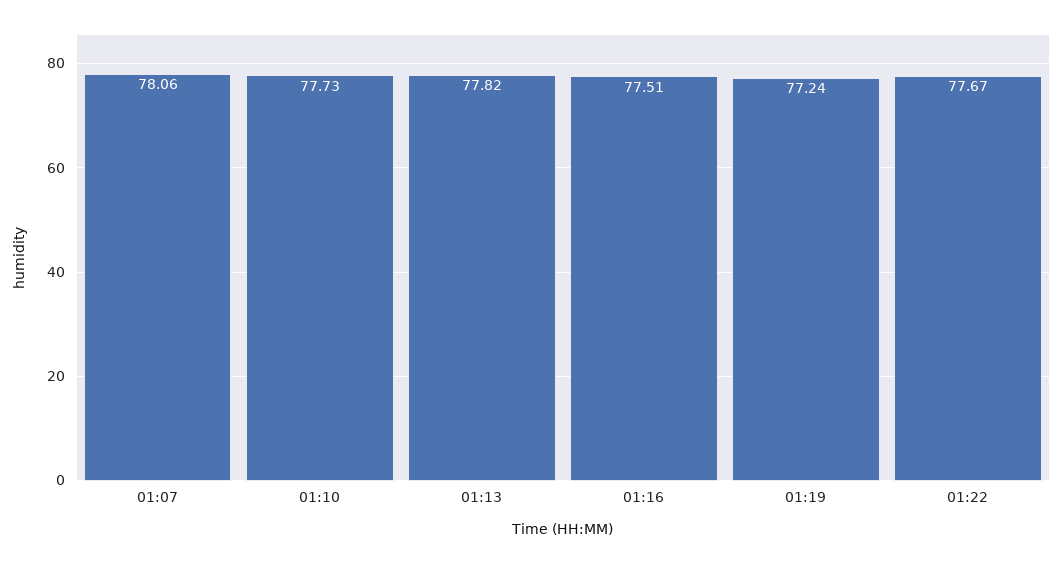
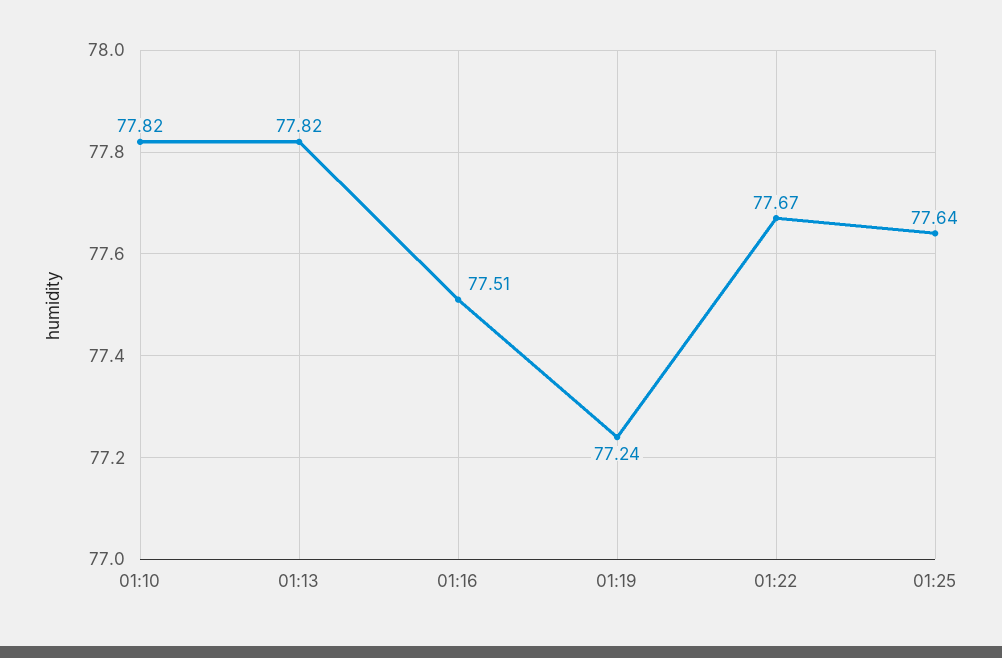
01:07: 78.06 -> none
01:10: 77.73 -> 77.82
01:25: none -> 77.64

